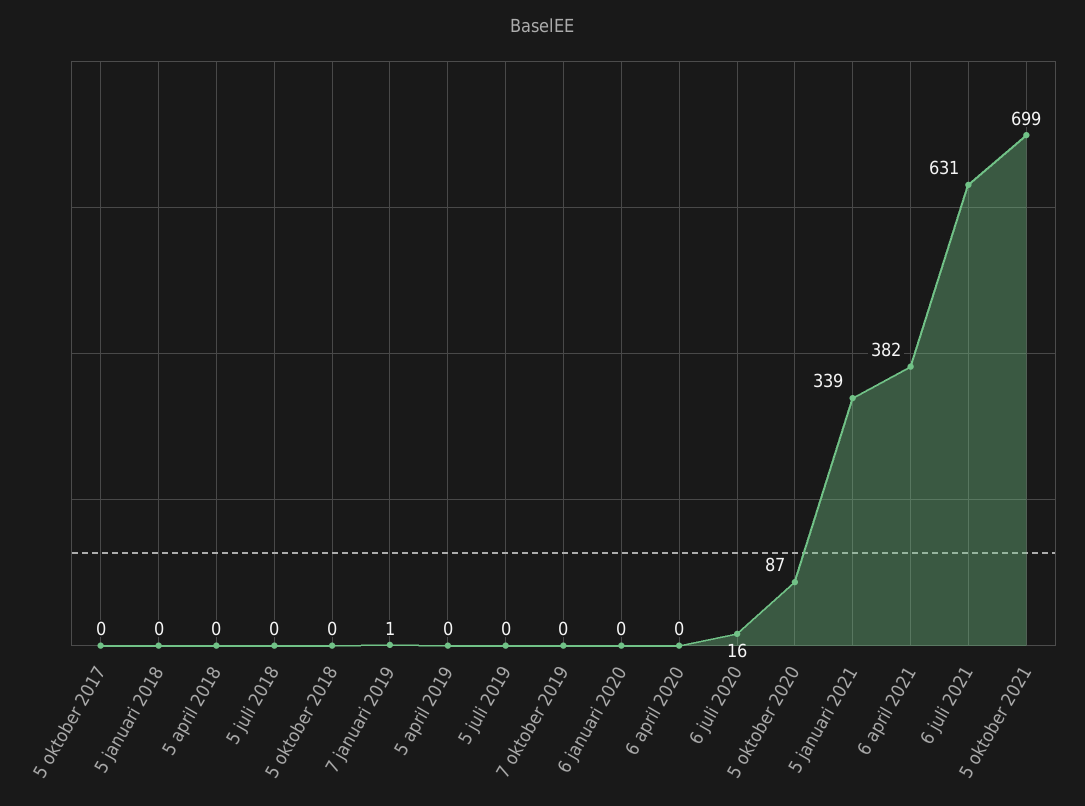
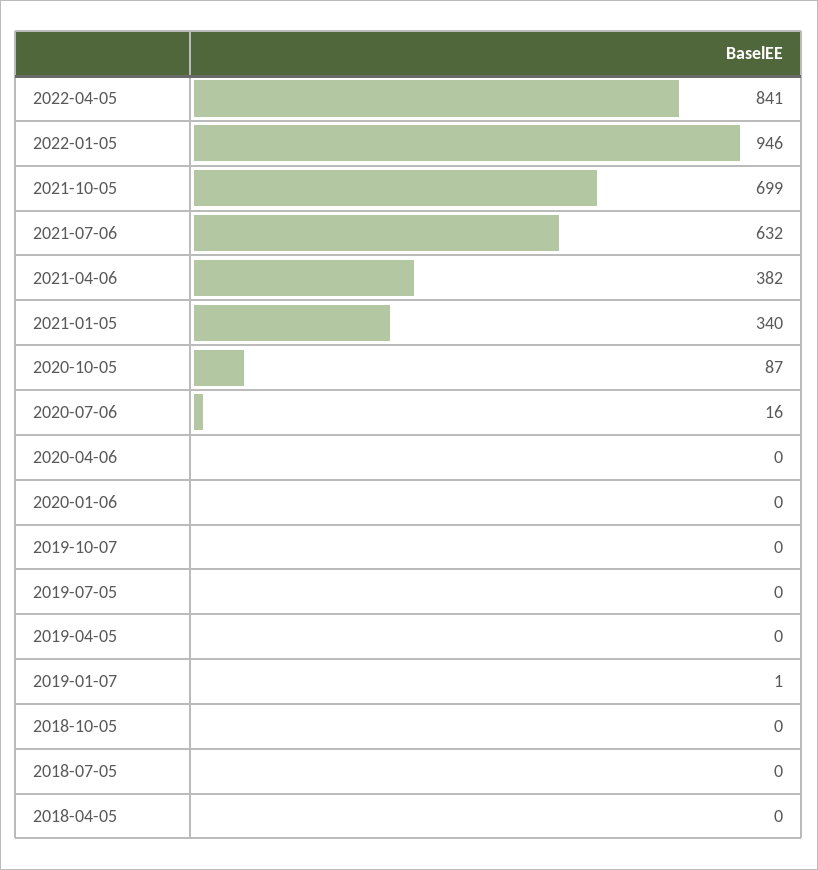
5 oktober 2017: 0 -> none
5 januari 2018: 0 -> none
5 januari 2021: 339 -> 340
6 juli 2021: 631 -> 632
2022-04-05: none -> 841
2022-01-05: none -> 946

